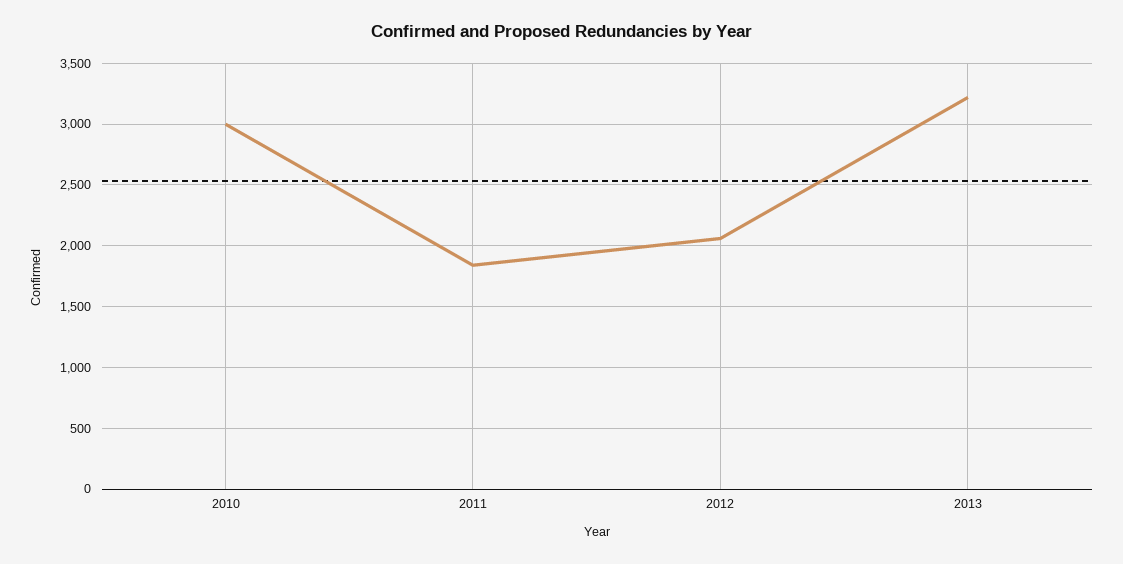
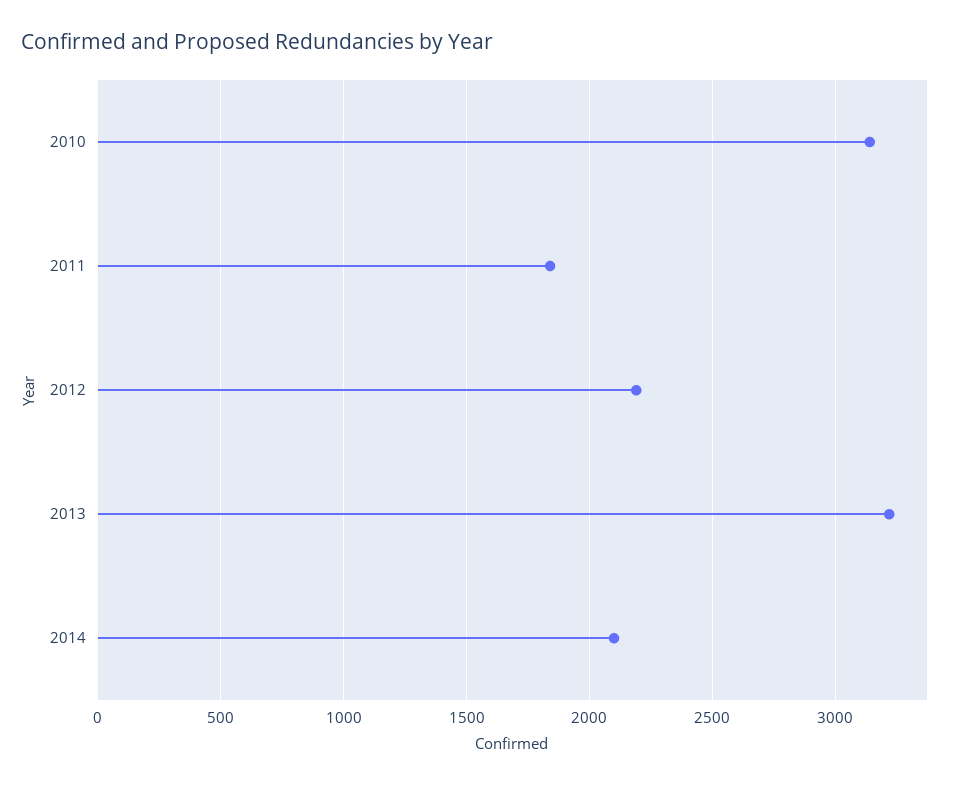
2010: 3000 -> 3150
2012: 2050 -> 2200
2014: none -> 2100

